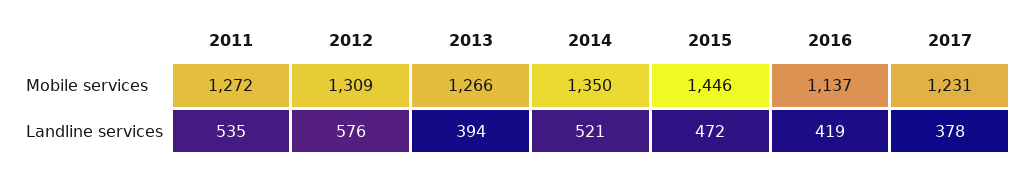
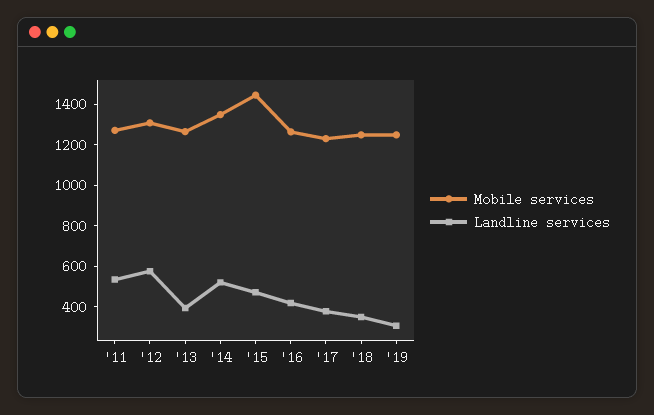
Mobile services, 2016: 1137 -> 1250
Mobile services, '18: none -> 1250
Landline services, '18: none -> 350
Mobile services, '19: none -> 1250
Landline services, '19: none -> 300

